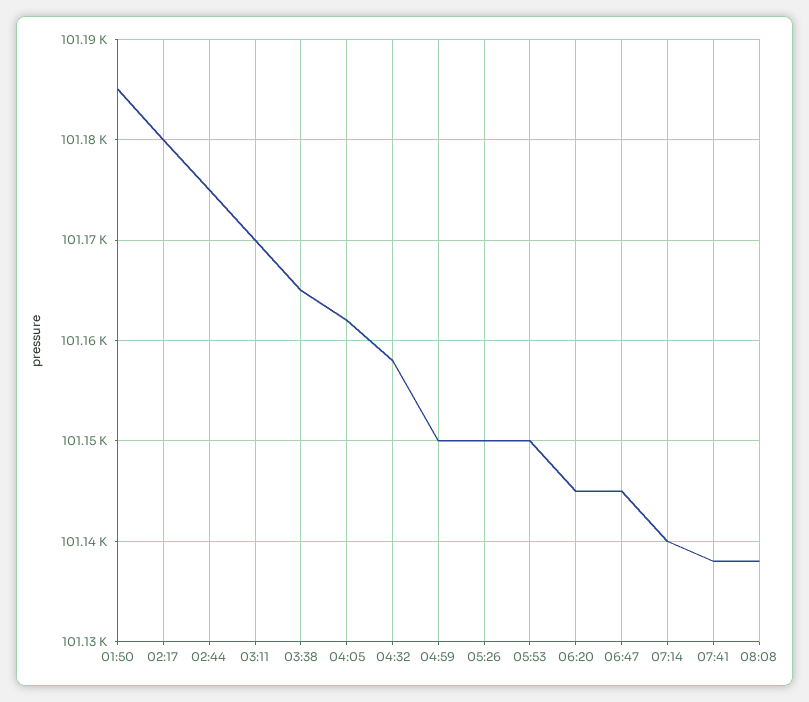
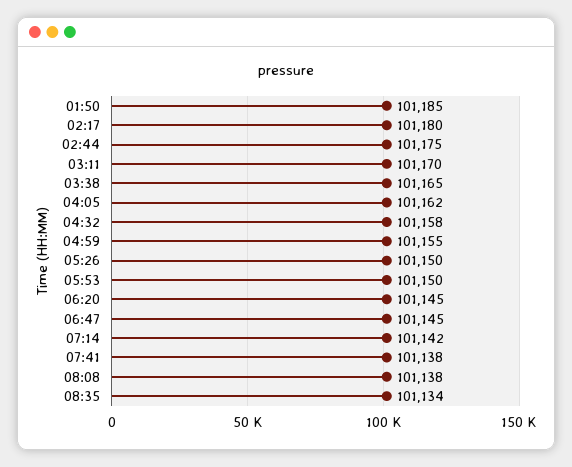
04:59: 101150 -> 101155
07:14: 101140 -> 101142
08:35: none -> 101134

